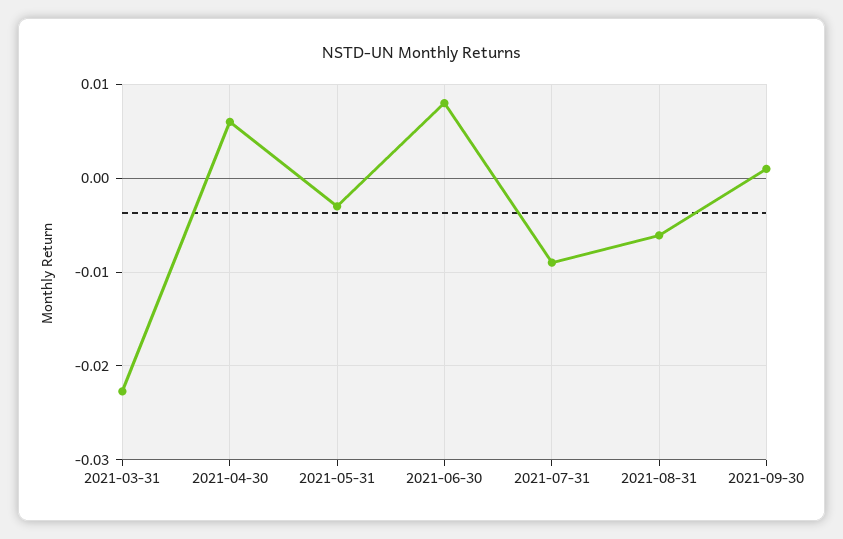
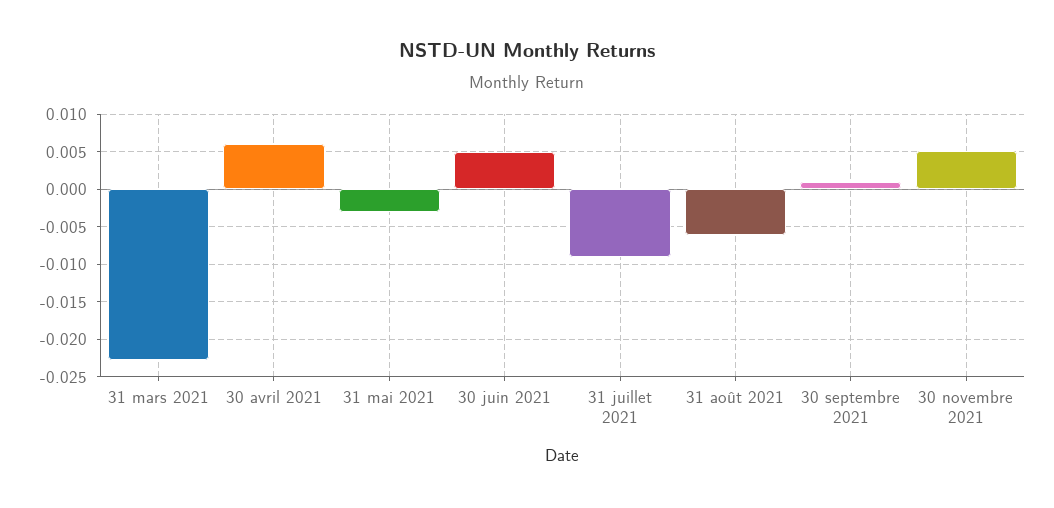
2021-06-30: 0.008 -> 0.005
30 novembre 2021: none -> 0.005

